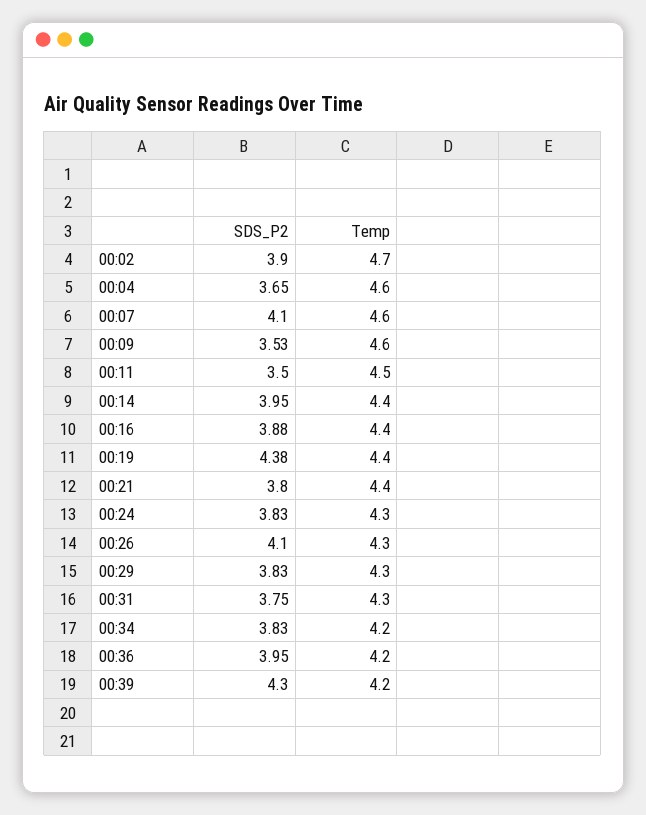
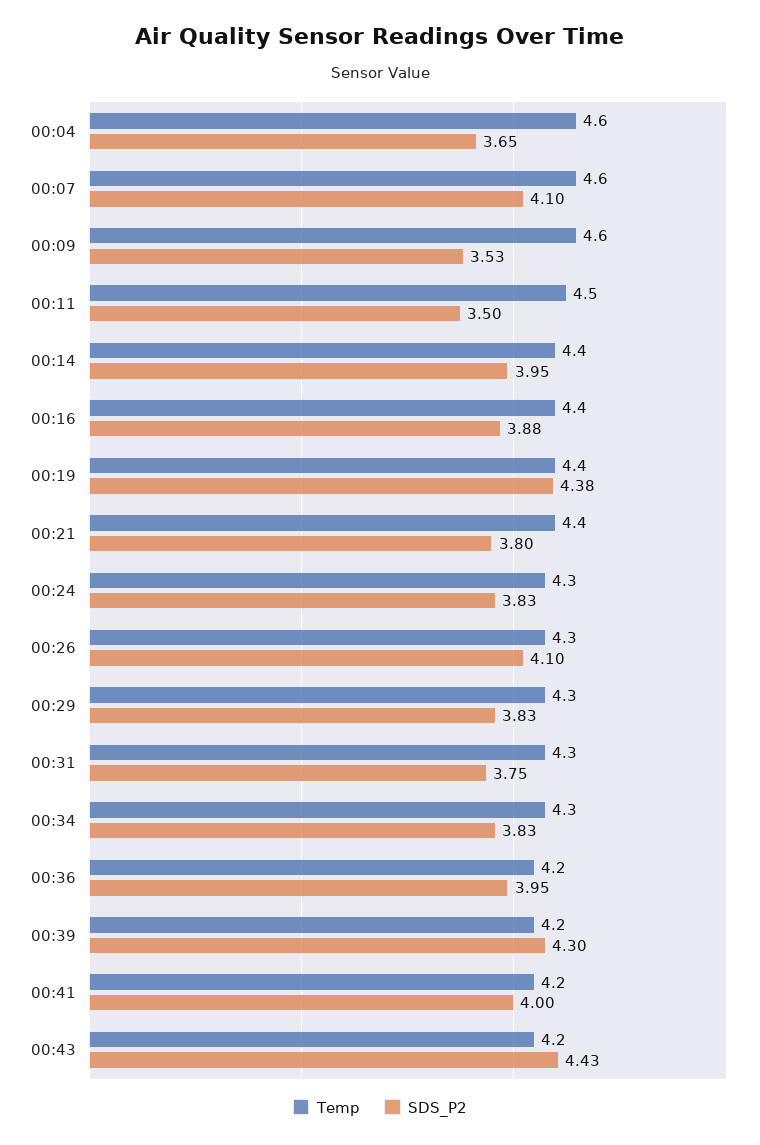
SDS_P2, 00:02: 3.9 -> none
Temp, 00:02: 4.7 -> none
Temp, 00:34: 4.2 -> 4.3
Temp, 00:41: none -> 4.2
SDS_P2, 00:41: none -> 4
Temp, 00:43: none -> 4.2
SDS_P2, 00:43: none -> 4.43

